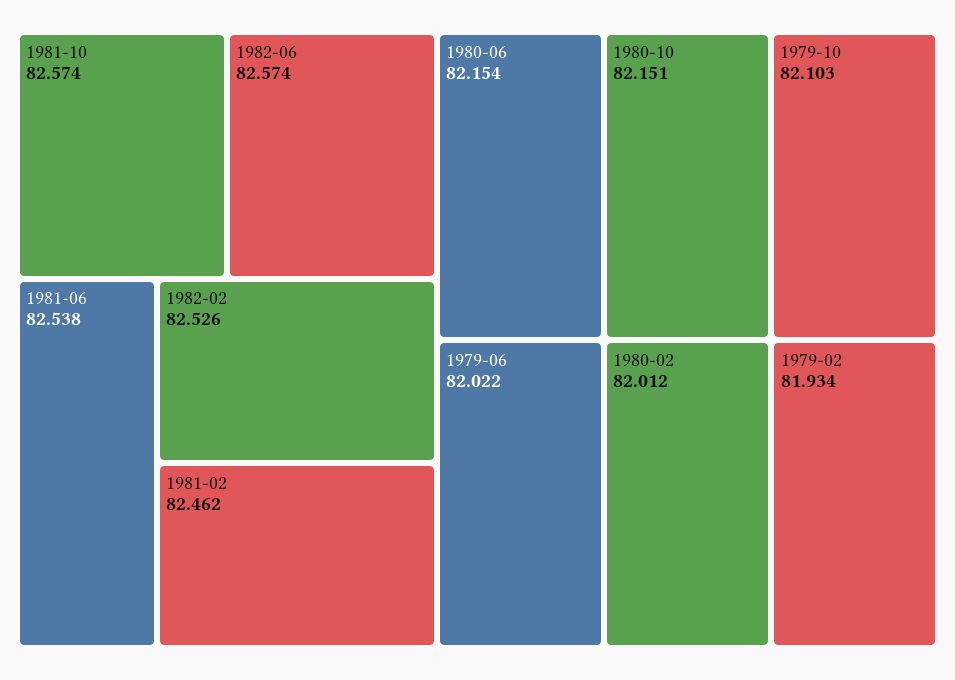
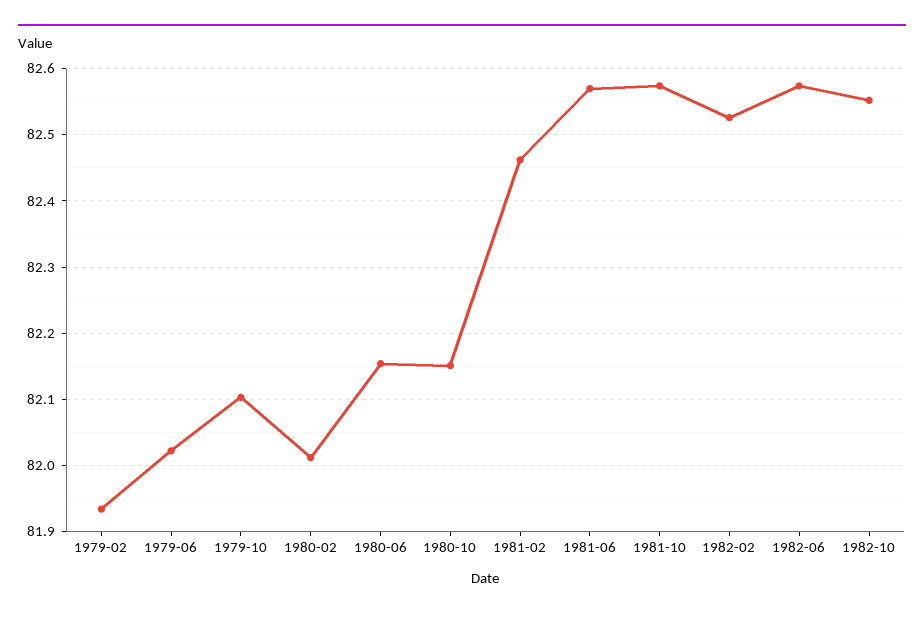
1981-06: 82.538 -> 82.57
1982-10: none -> 82.55

